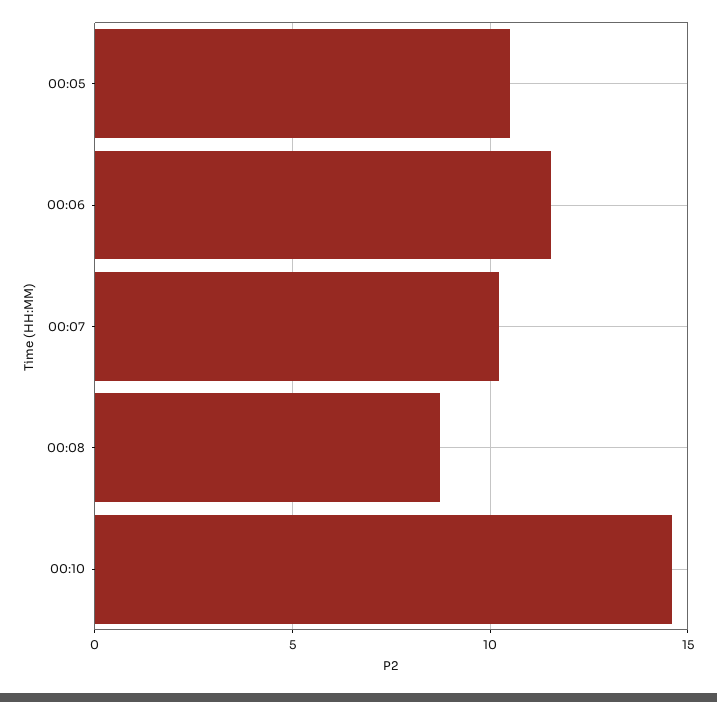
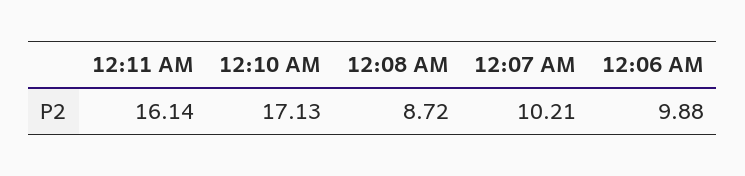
00:05: 10.5 -> none
00:06: 11.5 -> 9.88
00:10: 14.5 -> 17.13
12:11 AM: none -> 16.14

